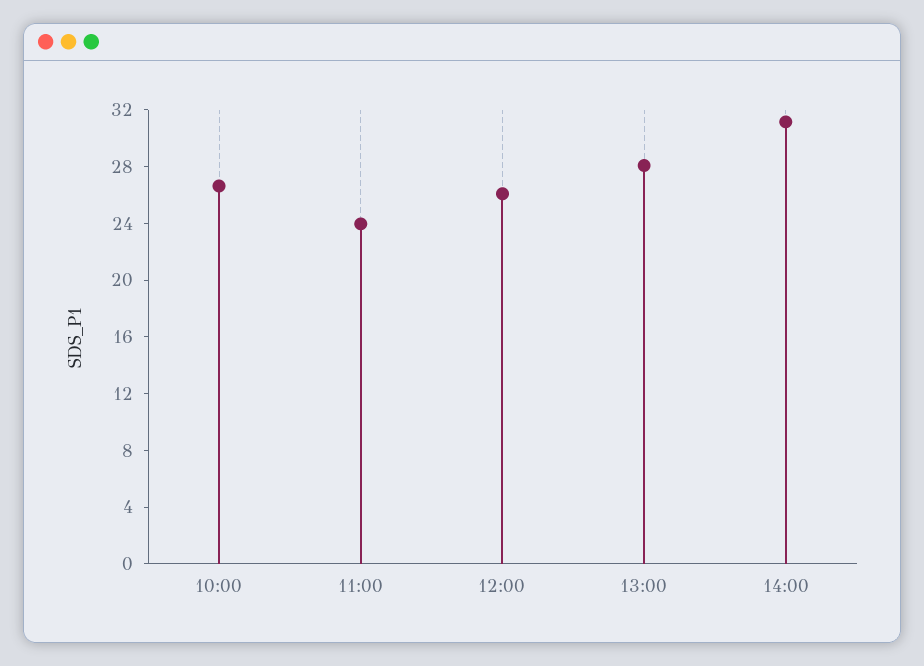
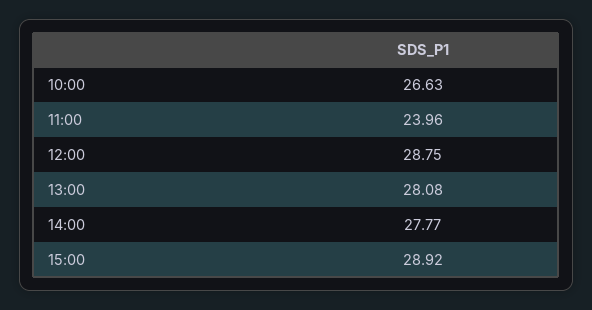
12:00: 26 -> 28.75
14:00: 31 -> 27.77
15:00: none -> 28.92

